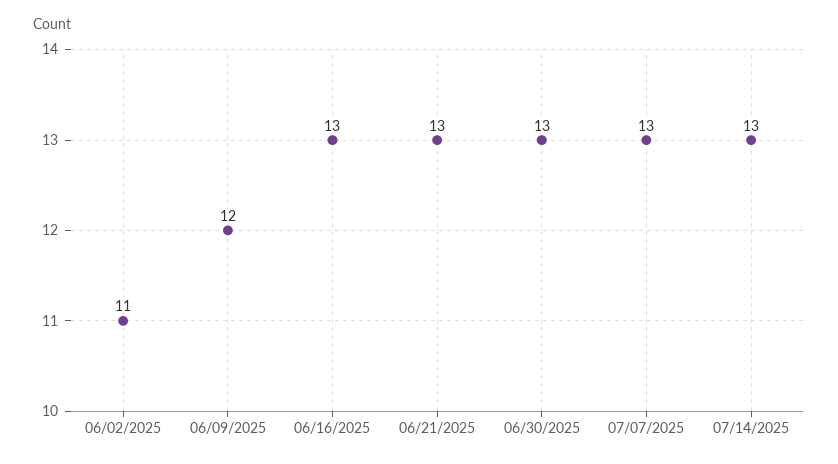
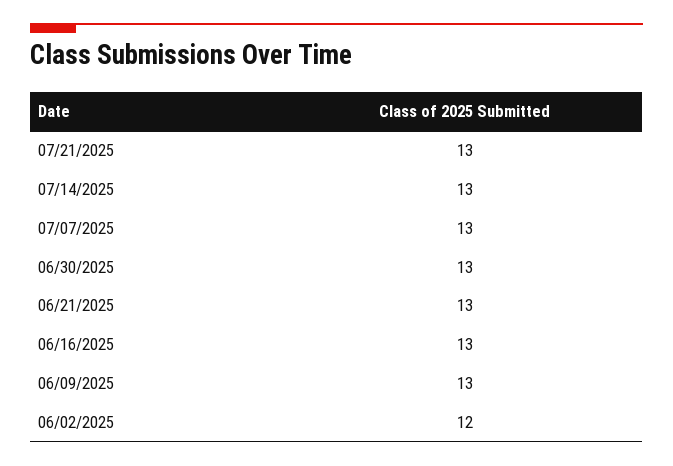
06/02/2025: 11 -> 12
06/09/2025: 12 -> 13
07/21/2025: none -> 13

